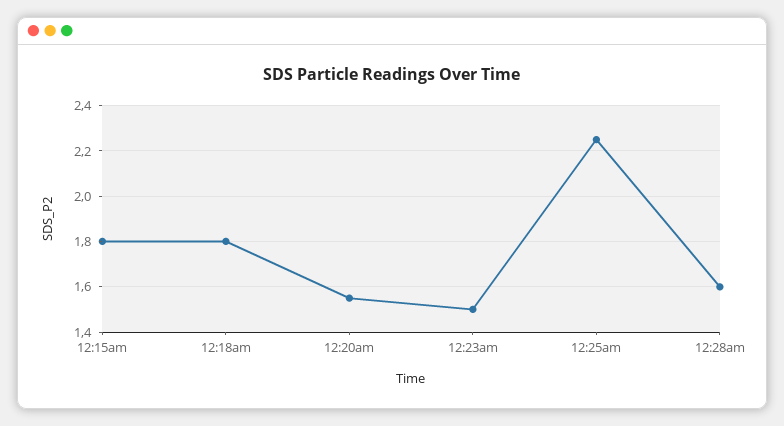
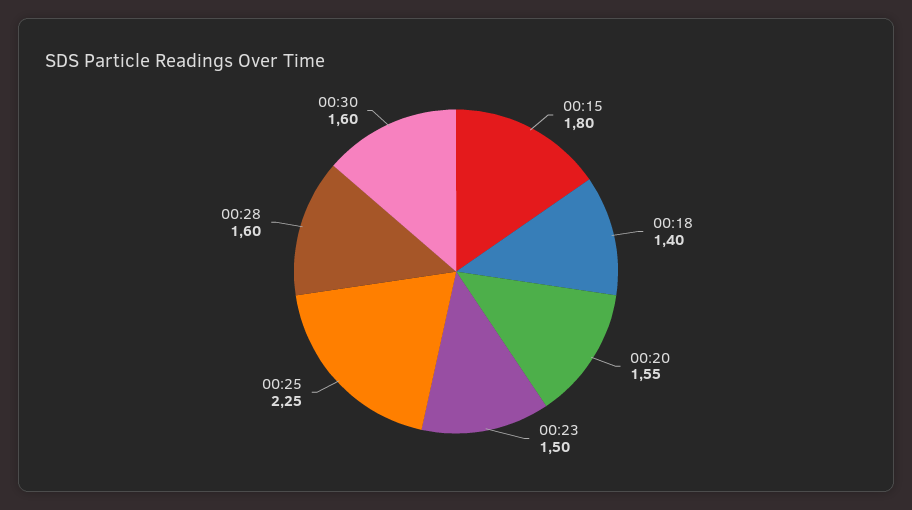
12:18am: 1.8 -> 1.4
00:30: none -> 1.6

